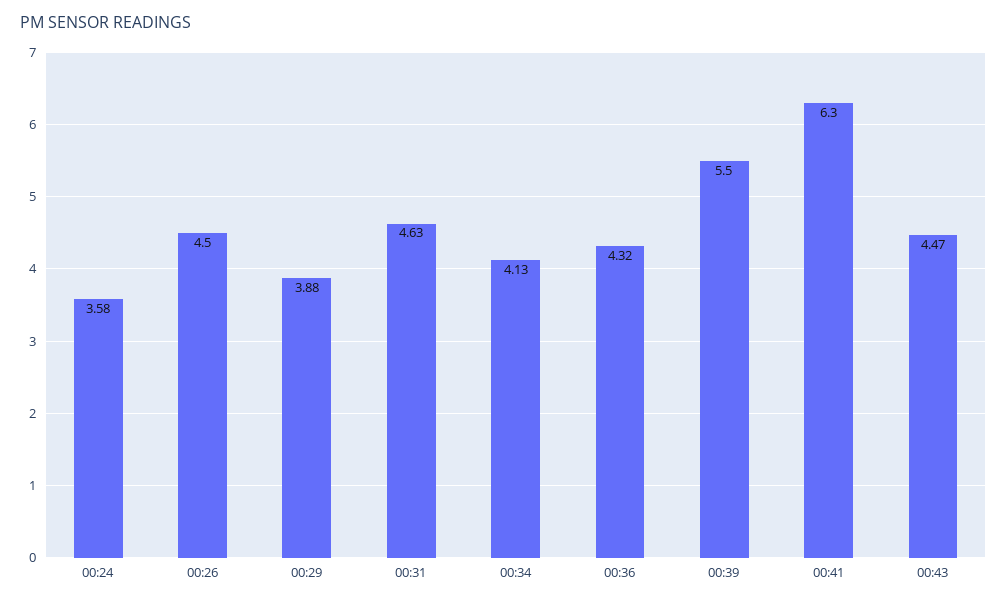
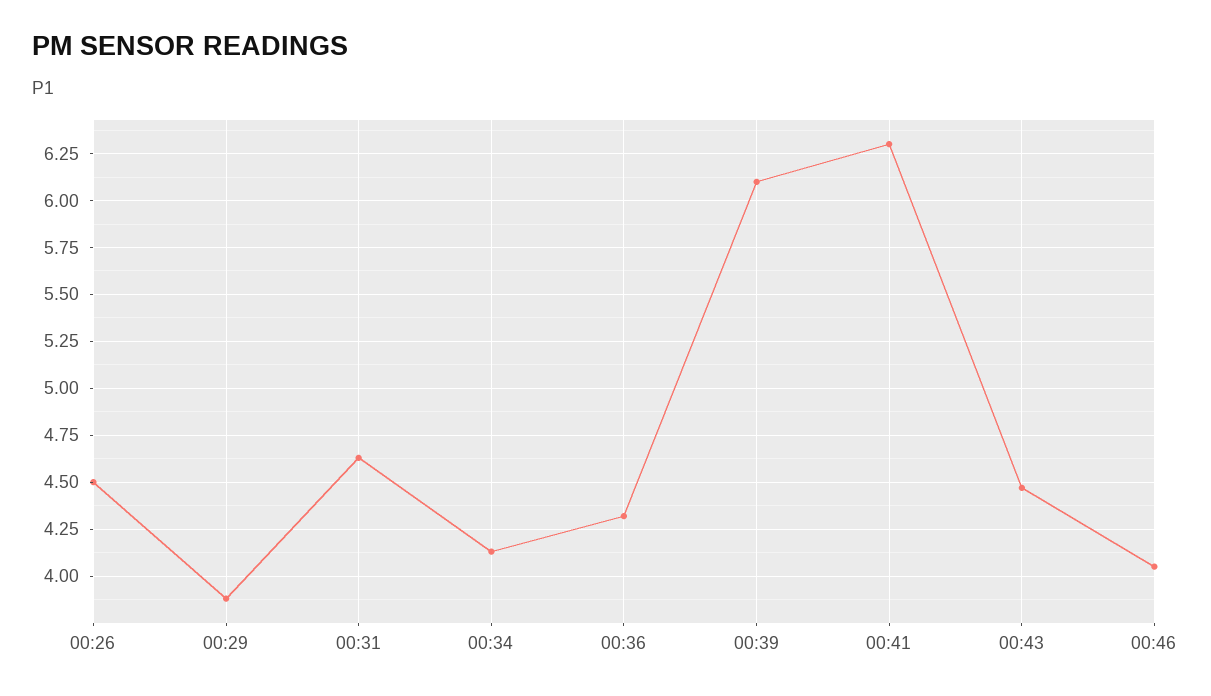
00:24: 3.58 -> none
00:39: 5.5 -> 6.1
00:46: none -> 4.05

